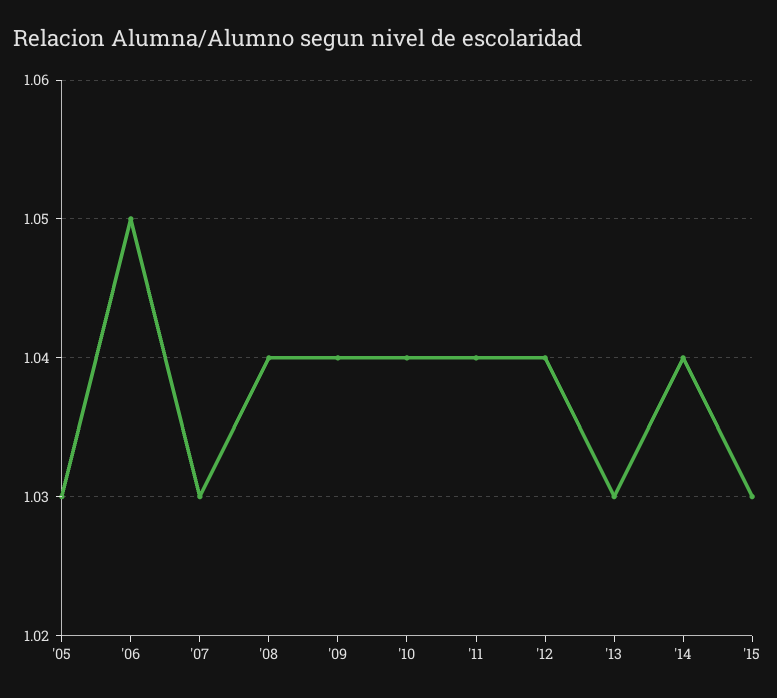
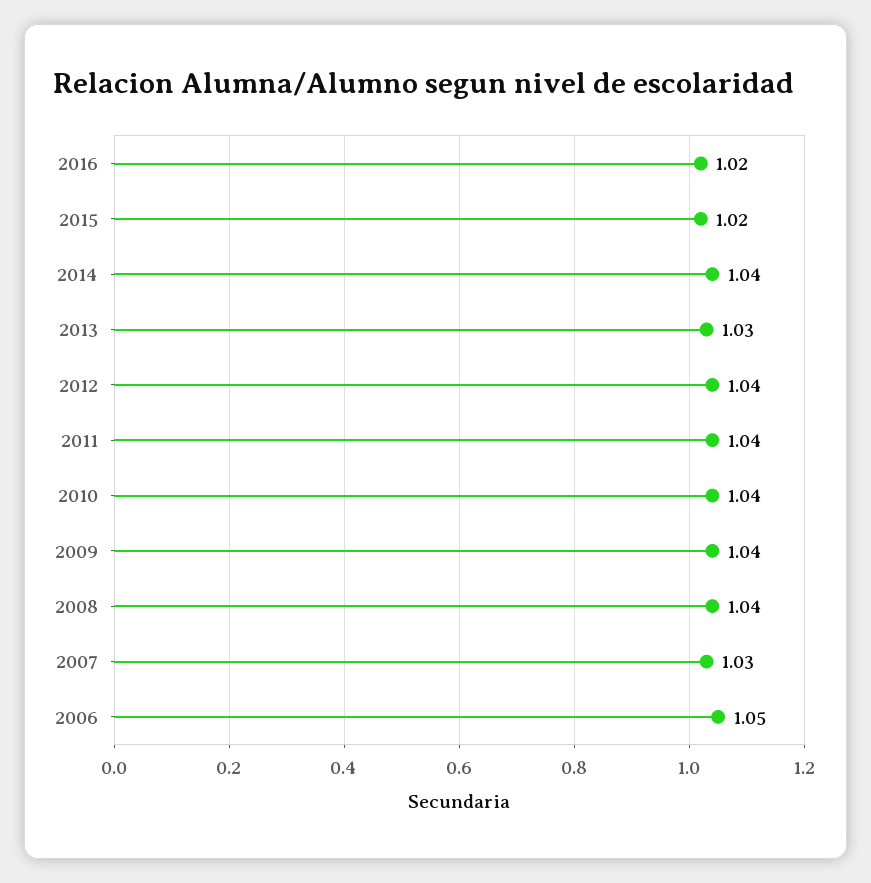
'05: 1.03 -> none
'15: 1.03 -> 1.02
2016: none -> 1.02

